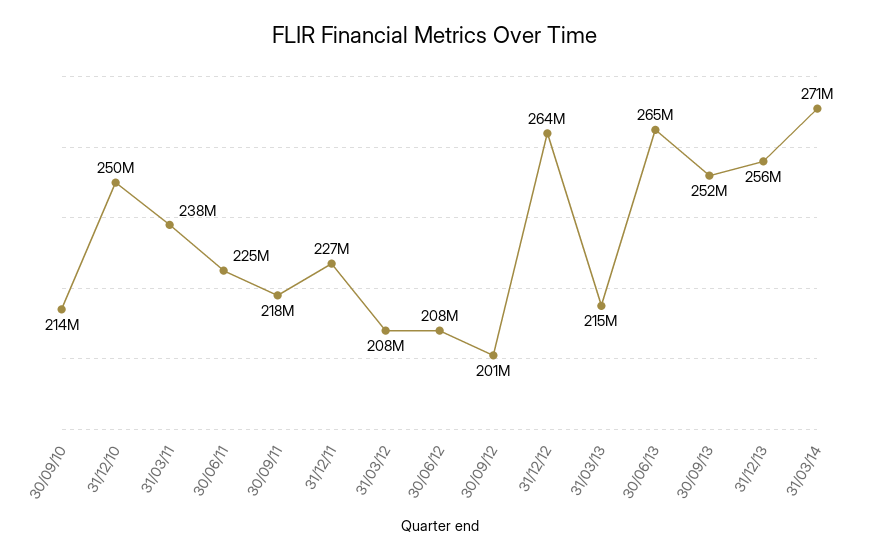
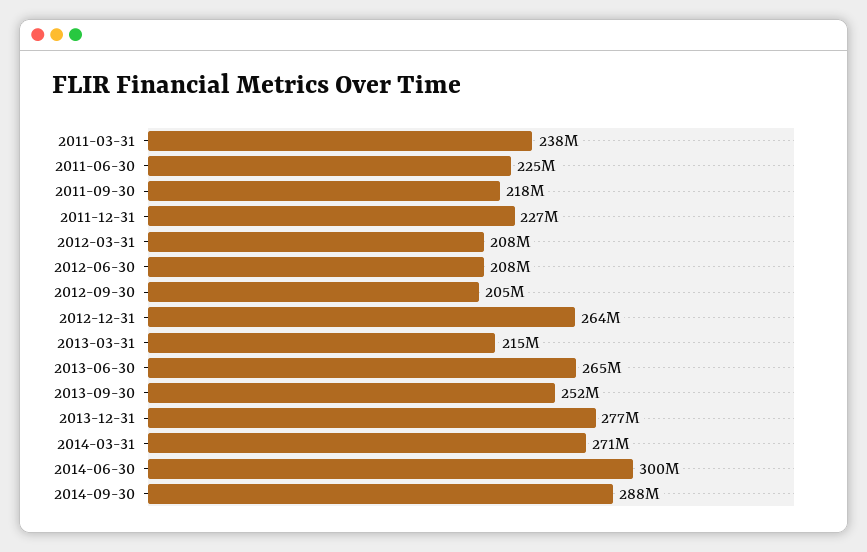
30/09/10: 214000000 -> none
31/12/10: 250000000 -> none
30/09/12: 201000000 -> 205000000
31/12/13: 256000000 -> 277000000
2014-06-30: none -> 300000000
2014-09-30: none -> 288000000

